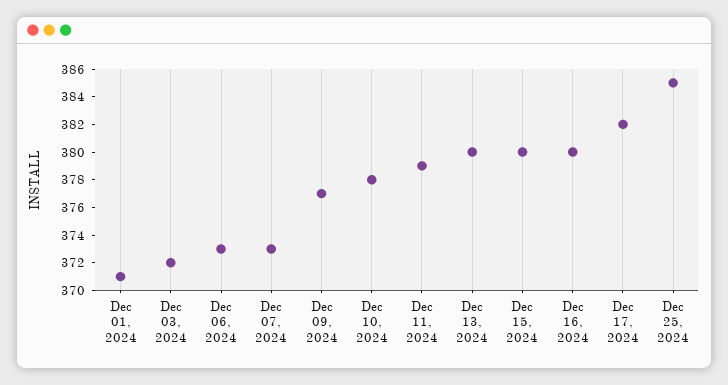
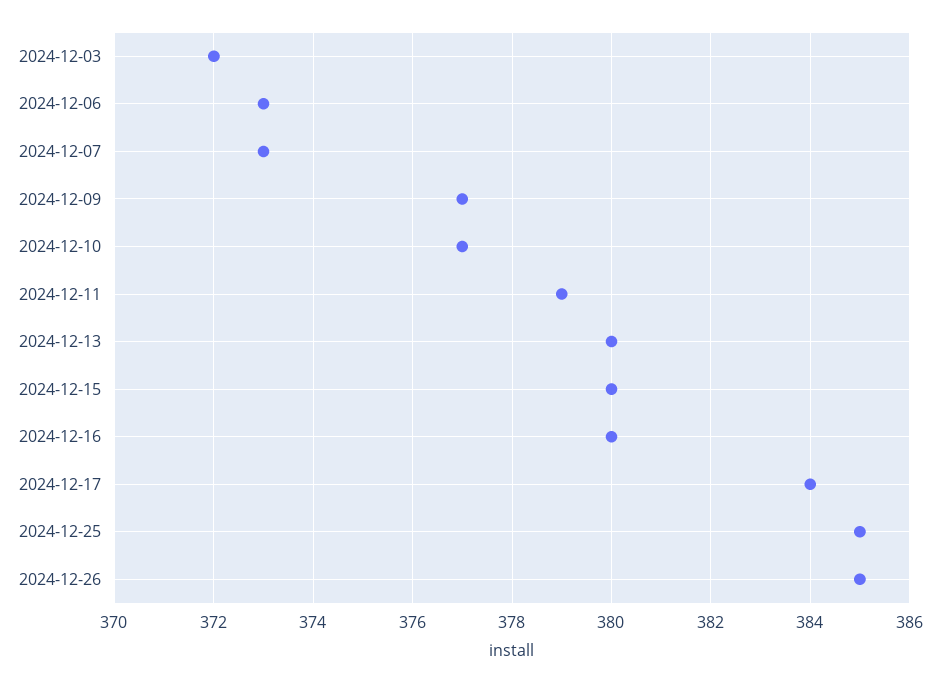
Dec 01, 2024: 371 -> none
Dec 10, 2024: 378 -> 377
Dec 17, 2024: 382 -> 384
2024-12-26: none -> 385

